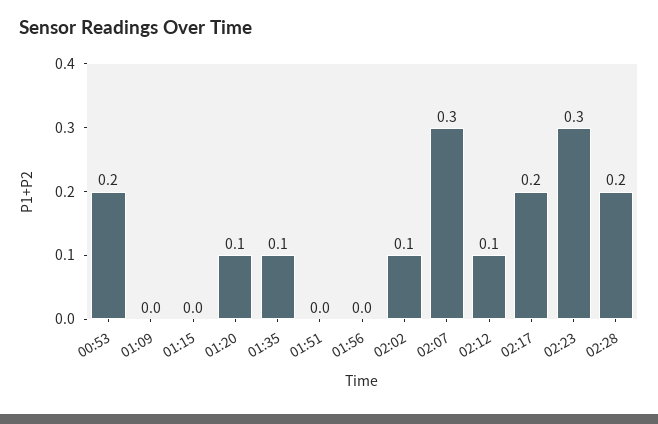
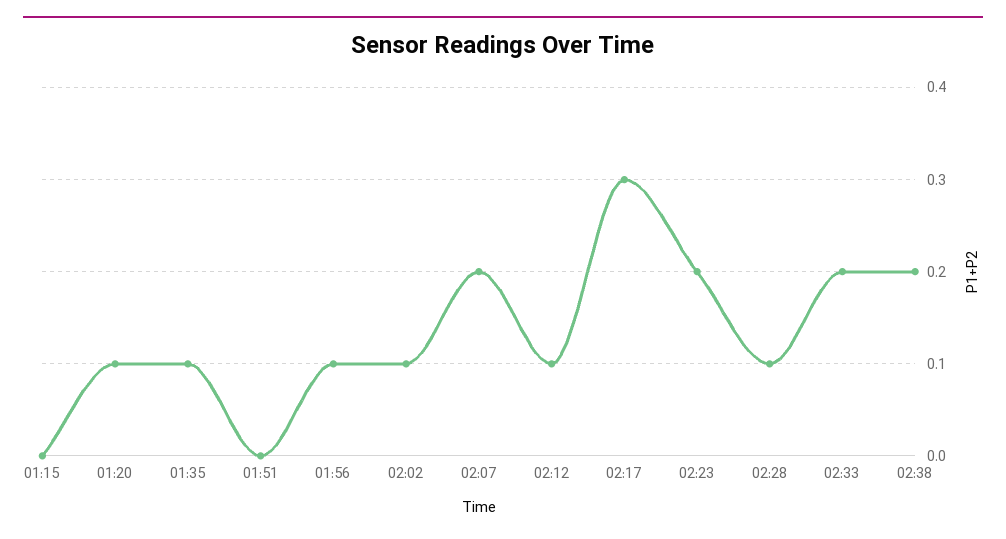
00:53: 0.2 -> none
01:09: 0 -> none
01:56: 0 -> 0.1
02:07: 0.3 -> 0.2
02:17: 0.2 -> 0.3
02:23: 0.3 -> 0.2
02:28: 0.2 -> 0.1
02:33: none -> 0.2
02:38: none -> 0.2

